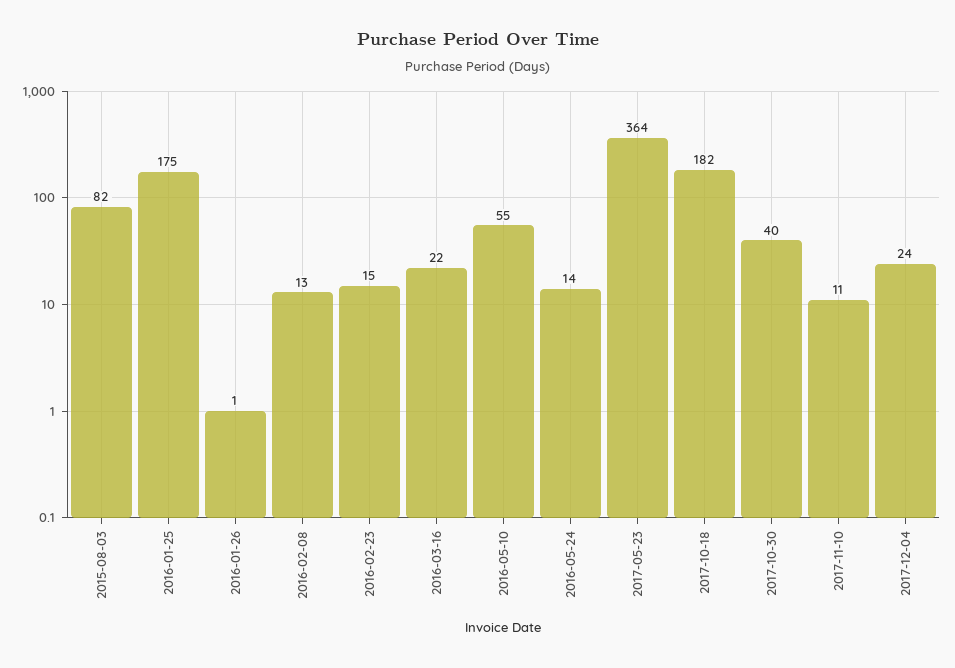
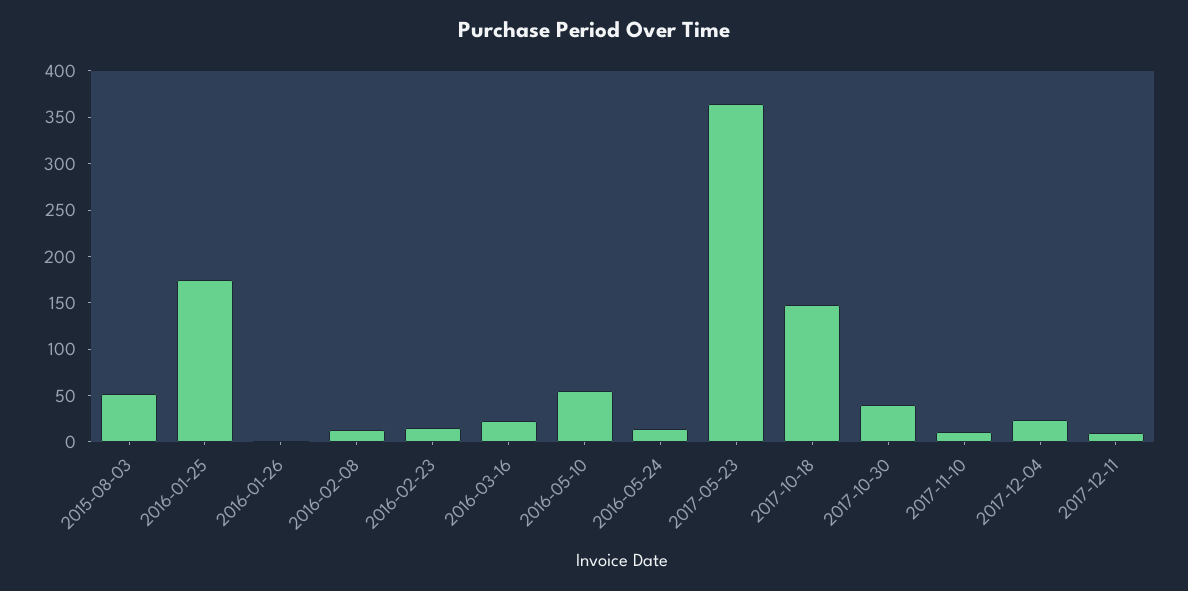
2015-08-03: 82 -> 50
2017-10-18: 182 -> 150
2017-12-11: none -> 10

